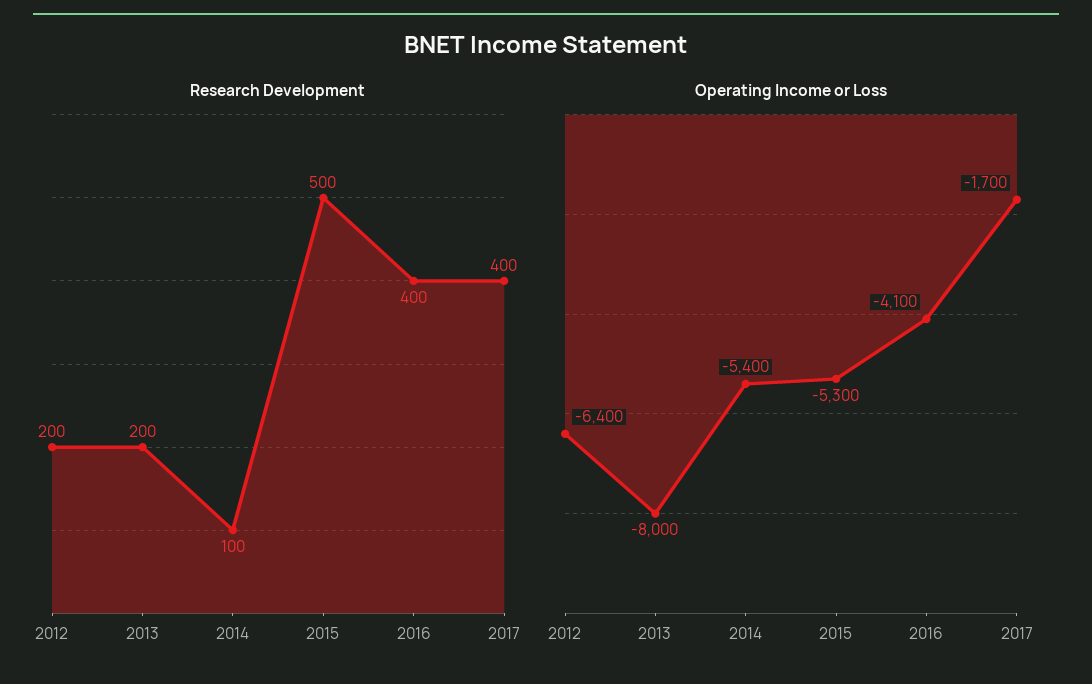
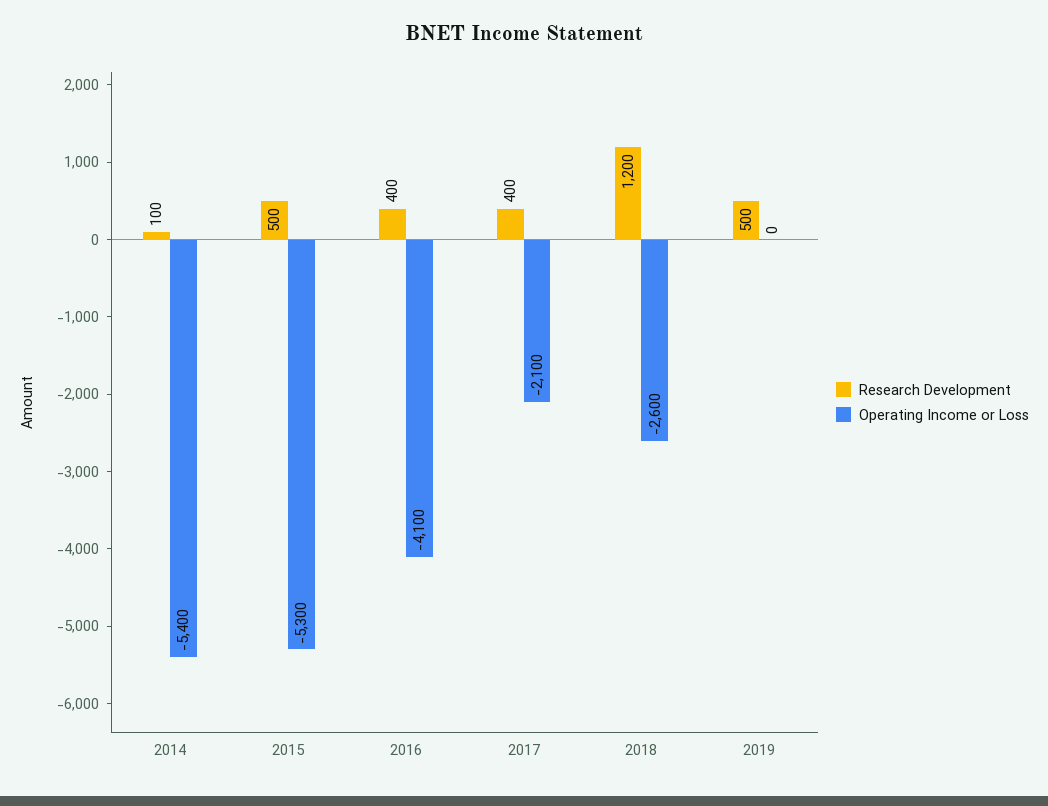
Research Development, 2012: 200 -> none
Research Development, 2013: 200 -> none
Operating Income or Loss, 2012: -6400 -> none
Operating Income or Loss, 2013: -8000 -> none
Operating Income or Loss, 2017: -1700 -> -2100
Research Development, 2018: none -> 1200
Operating Income or Loss, 2018: none -> -2600
Research Development, 2019: none -> 500
Operating Income or Loss, 2019: none -> 0

